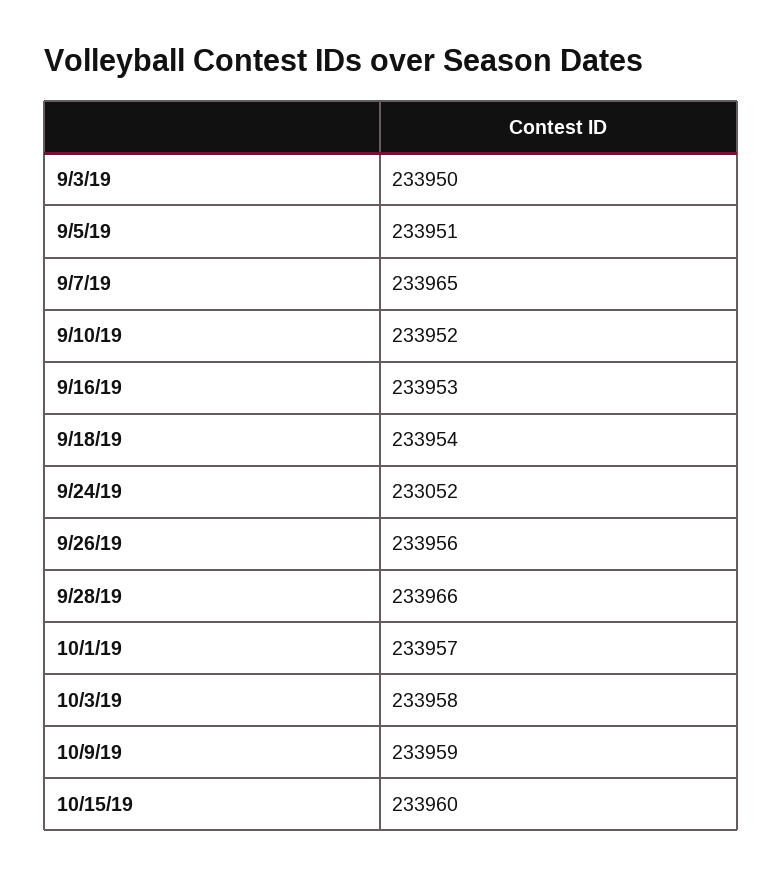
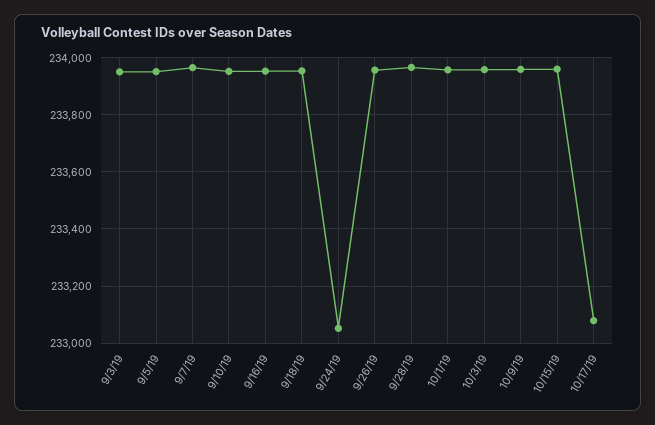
10/17/19: none -> 233075

